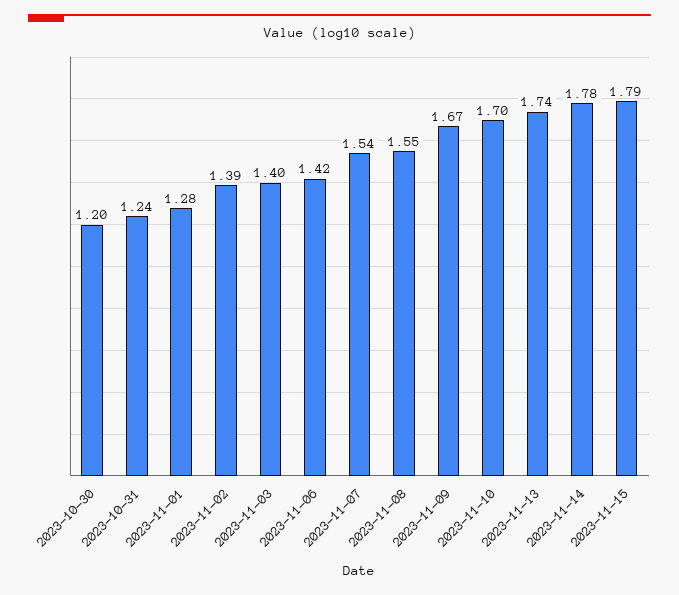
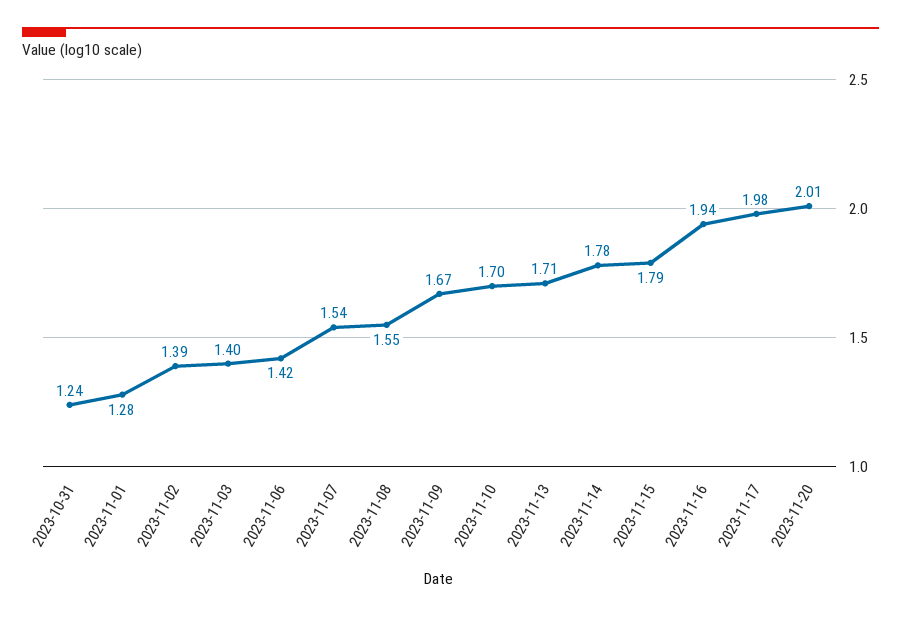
2023-10-30: 1.2 -> none
2023-11-13: 1.74 -> 1.71
2023-11-16: none -> 1.94
2023-11-17: none -> 1.98
2023-11-20: none -> 2.01

